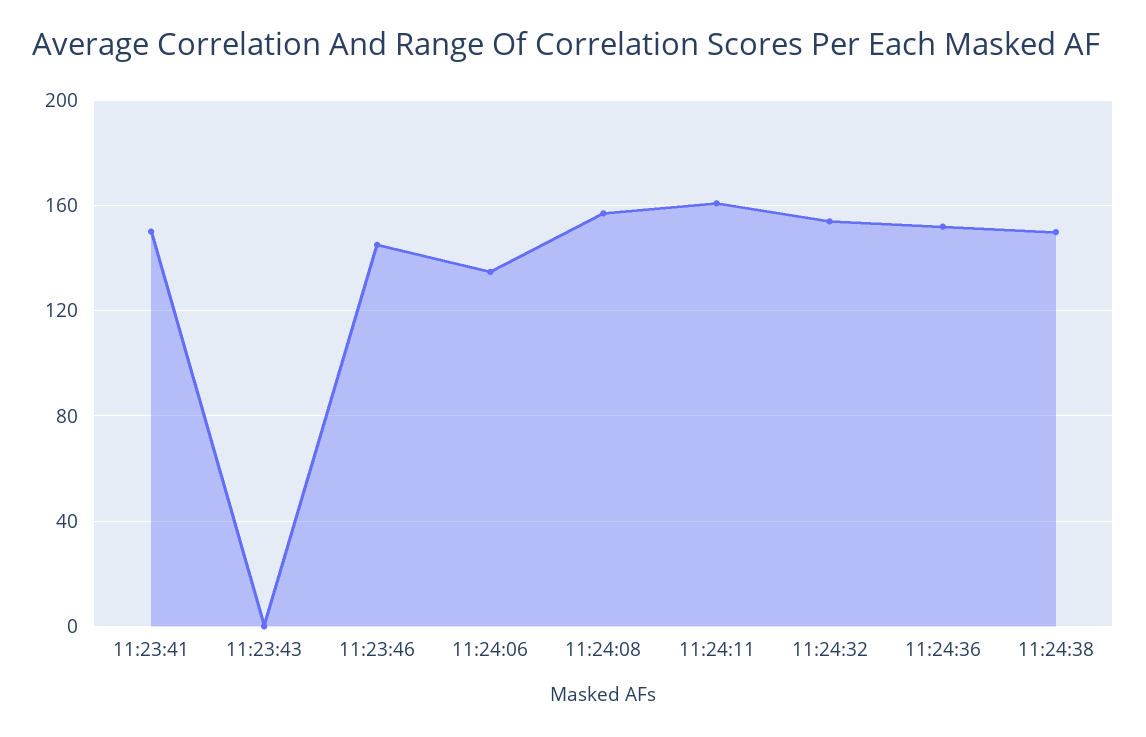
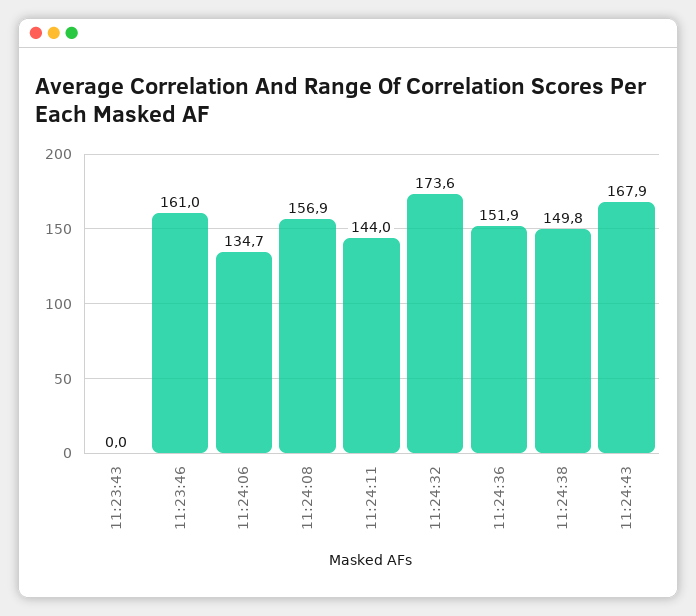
11:23:41: 150 -> none
11:23:46: 145 -> 161
11:24:11: 160 -> 144
11:24:32: 155 -> 173.6
11:24:43: none -> 167.9

